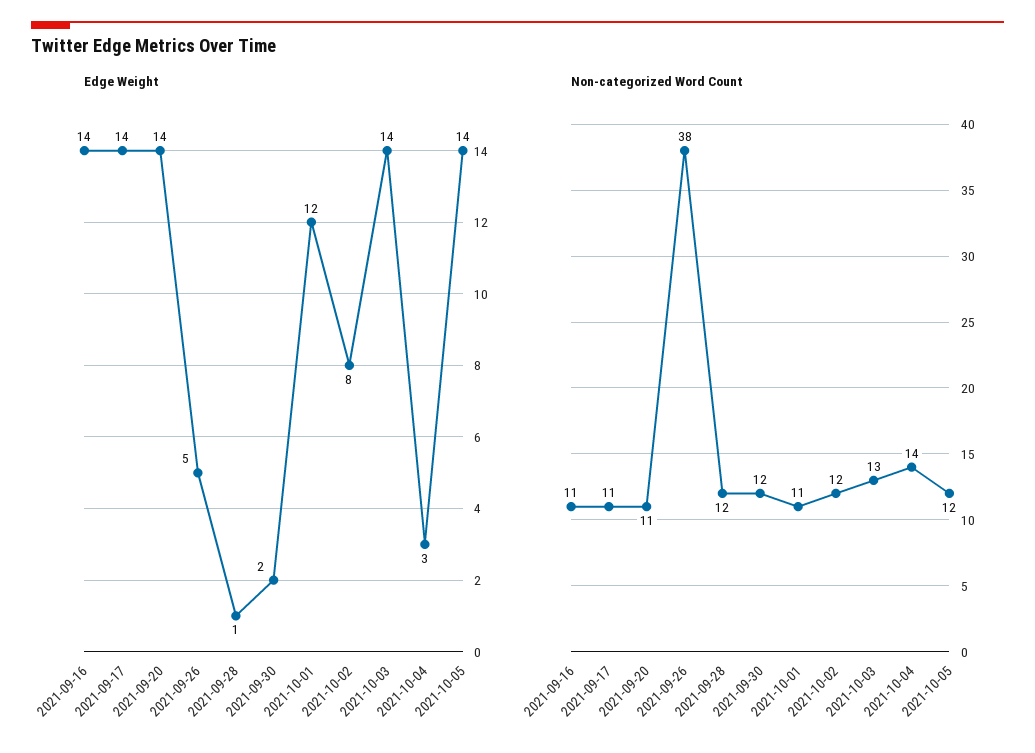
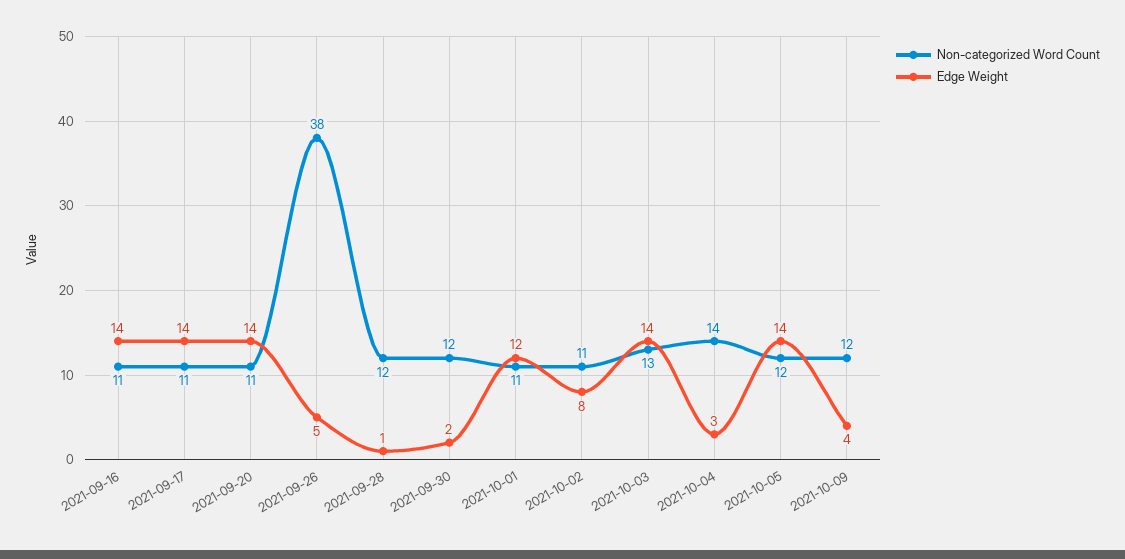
Non-categorized Word Count, 2021-10-02: 12 -> 11
Non-categorized Word Count, 2021-10-09: none -> 12
Edge Weight, 2021-10-09: none -> 4

